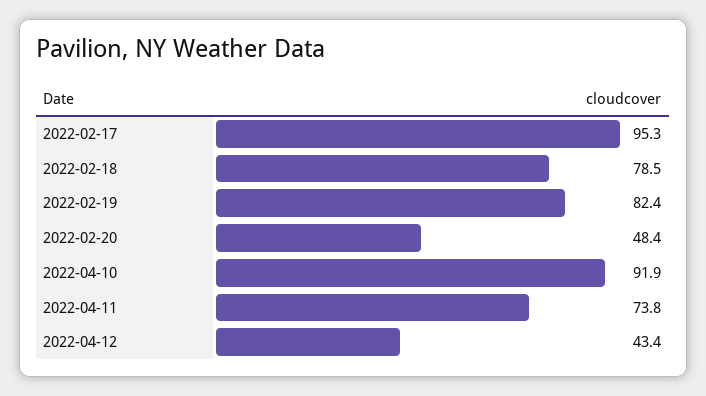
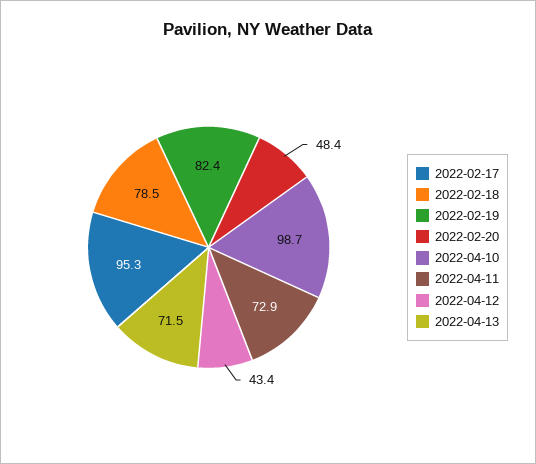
2022-04-10: 91.9 -> 98.7
2022-04-11: 73.8 -> 72.9
2022-04-13: none -> 71.5

